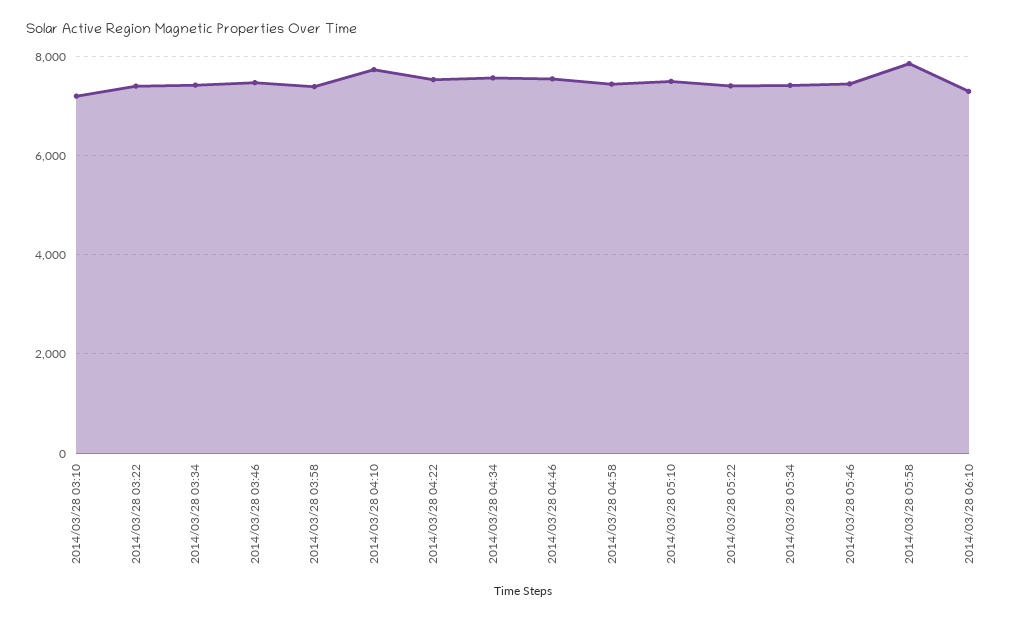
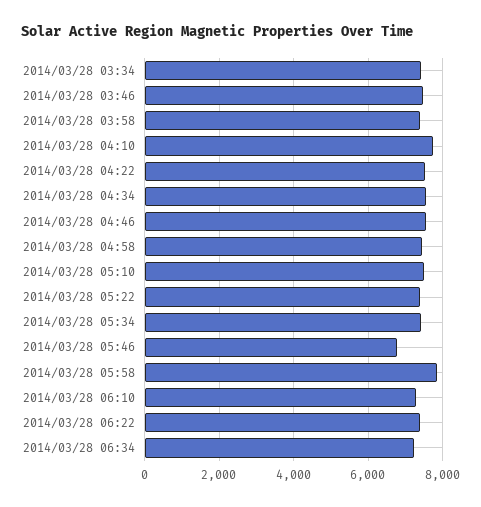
2014/03/28 03:10: 7200 -> none
2014/03/28 03:22: 7400 -> none
2014/03/28 05:46: 7400 -> 6800
2014/03/28 06:22: none -> 7400
2014/03/28 06:34: none -> 7200

